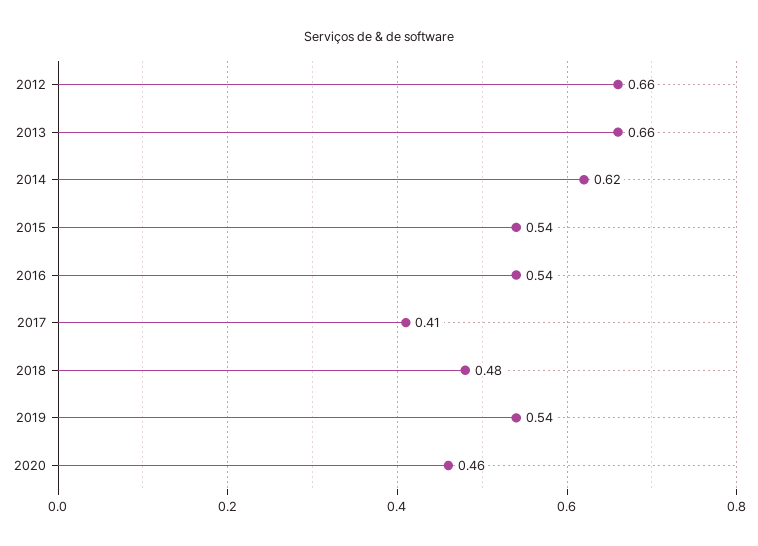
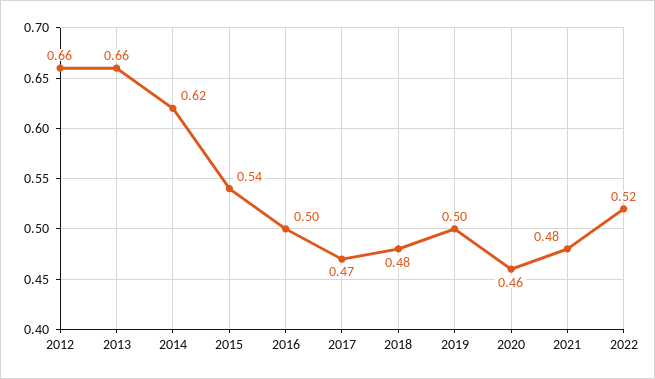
2016: 0.54 -> 0.5
2017: 0.41 -> 0.47
2019: 0.54 -> 0.5
2021: none -> 0.48
2022: none -> 0.52

